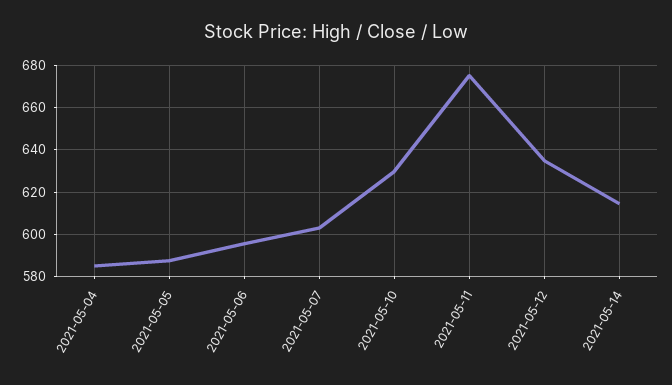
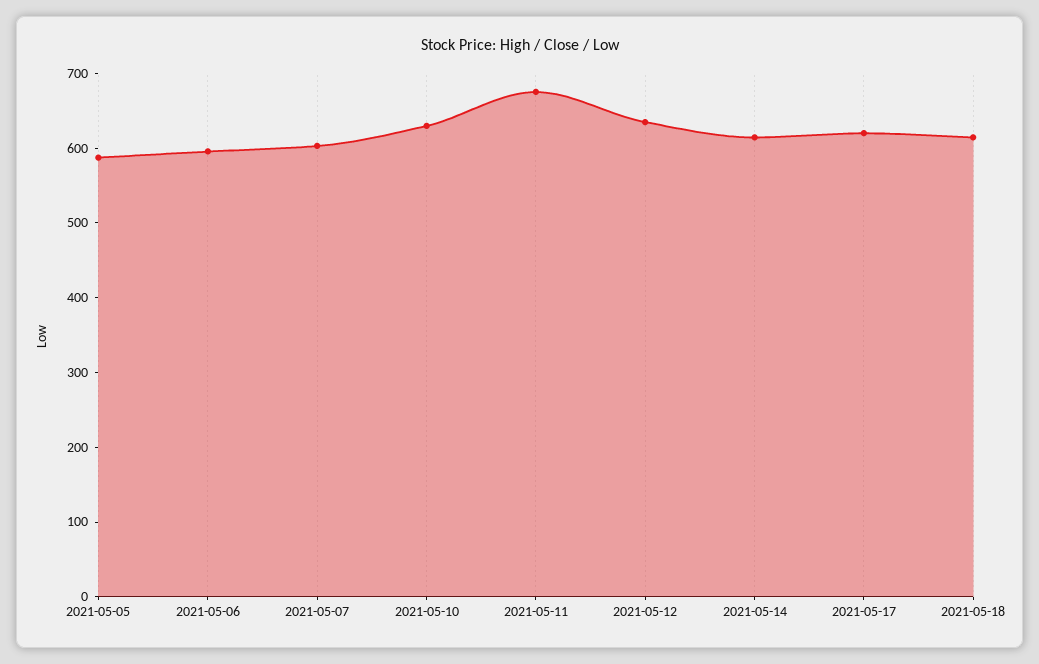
2021-05-04: 585 -> none
2021-05-17: none -> 620
2021-05-18: none -> 620

